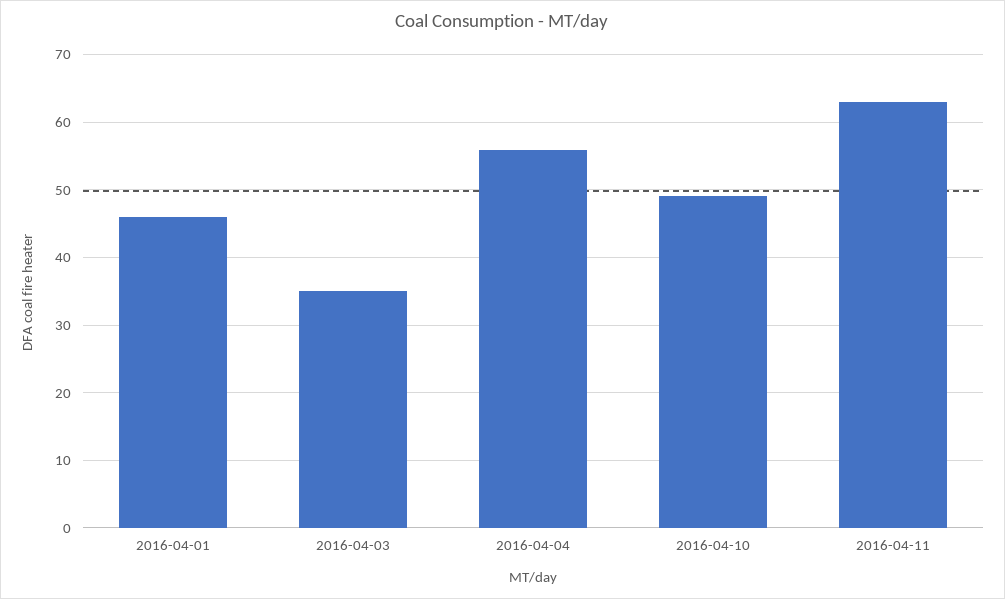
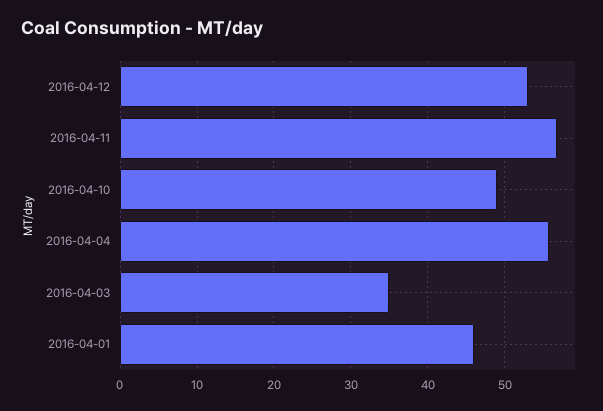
2016-04-11: 63 -> 57
2016-04-12: none -> 53

